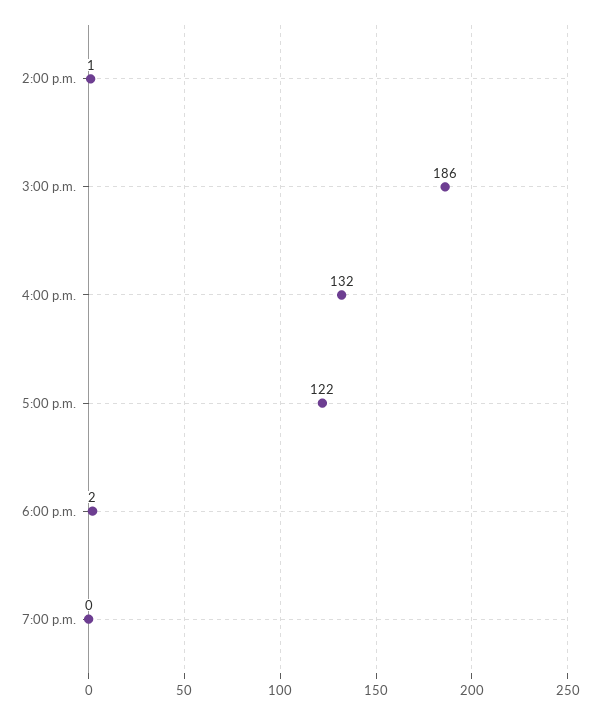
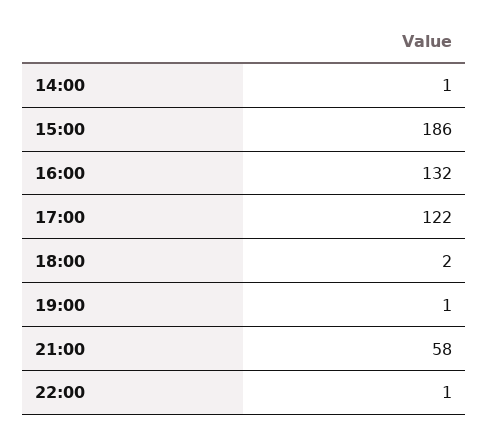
7:00 p.m.: 0 -> 1
21:00: none -> 58
22:00: none -> 1

